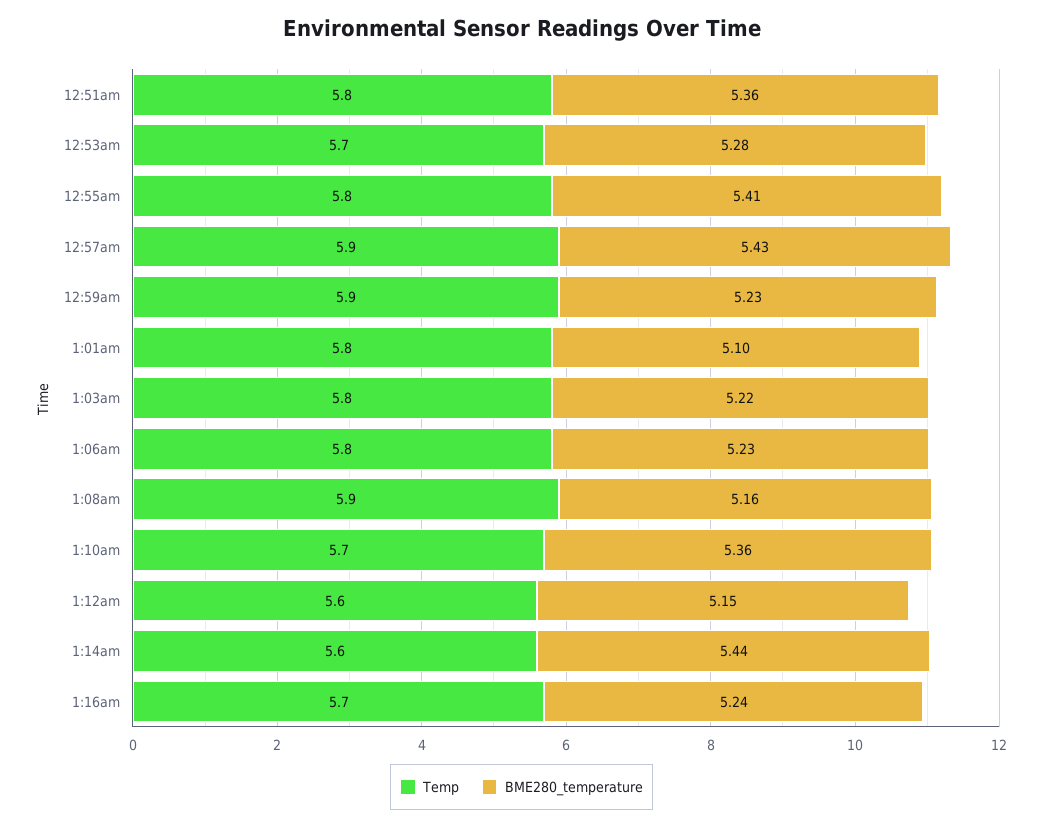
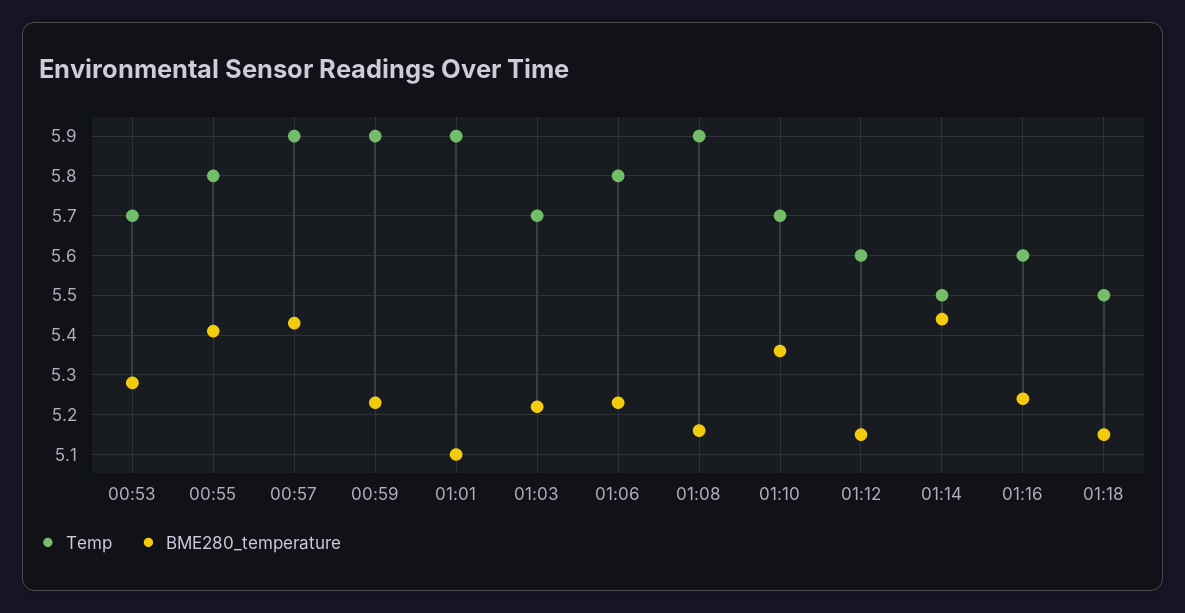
Temp, 12:51am: 5.8 -> none
BME280_temperature, 12:51am: 5.36 -> none
Temp, 1:01am: 5.8 -> 5.9
Temp, 1:03am: 5.8 -> 5.7
Temp, 1:14am: 5.6 -> 5.5
Temp, 1:16am: 5.7 -> 5.6
Temp, 01:18: none -> 5.5
BME280_temperature, 01:18: none -> 5.15

